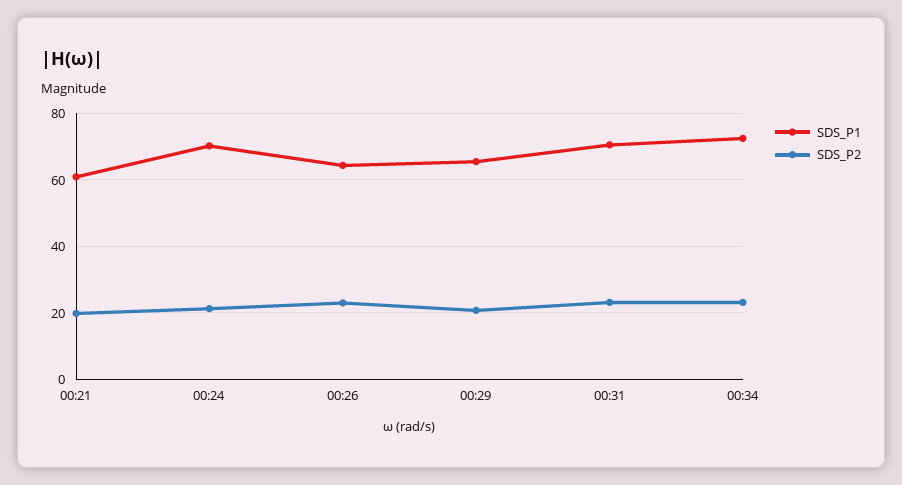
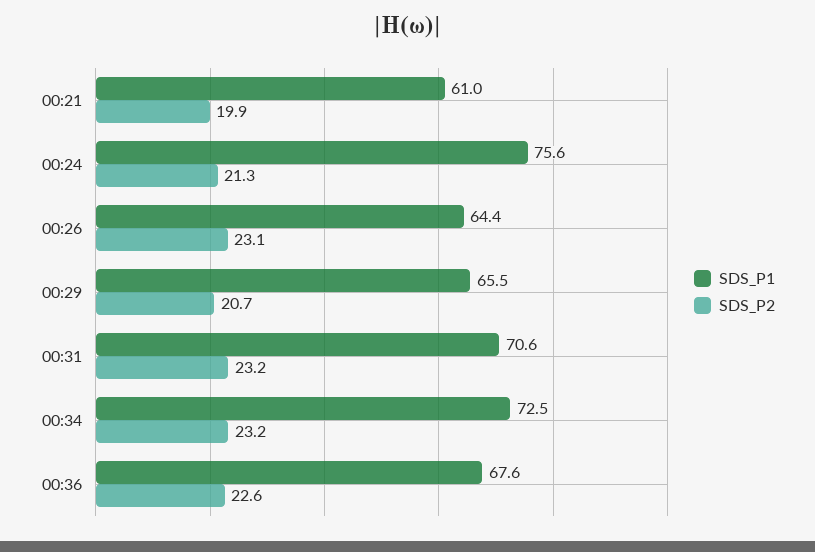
SDS_P1, 00:24: 70 -> 75.6
SDS_P1, 00:36: none -> 67.6
SDS_P2, 00:36: none -> 22.6

